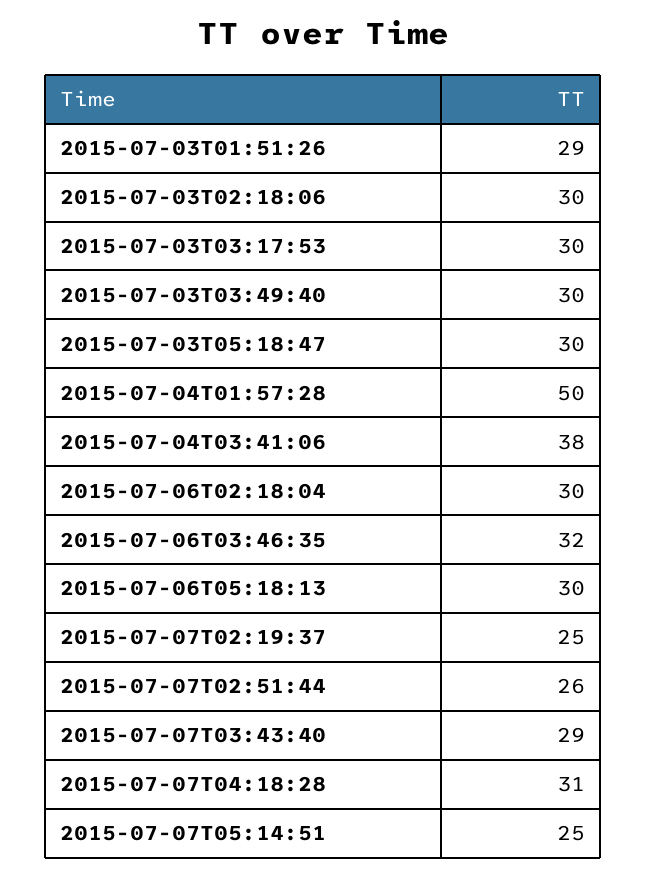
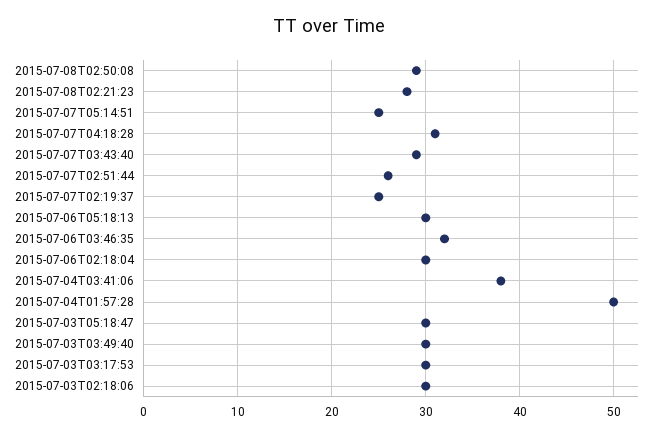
2015-07-03T01:51:26: 29 -> none
2015-07-08T02:50:08: none -> 29
2015-07-08T02:21:23: none -> 28

